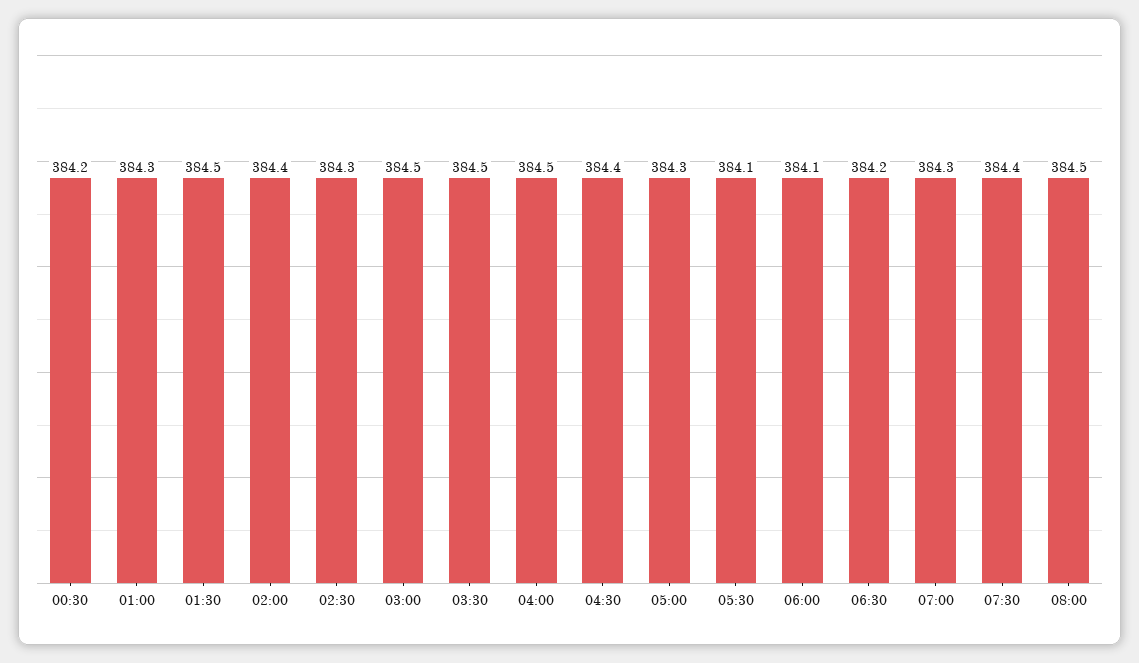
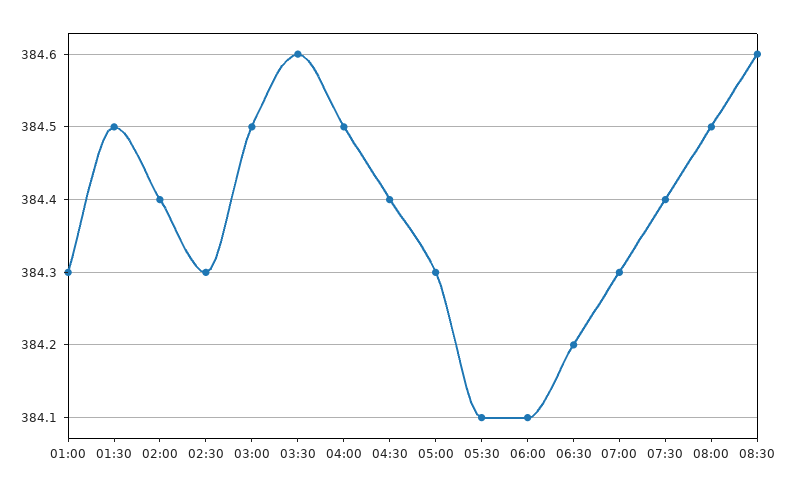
00:30: 384.2 -> none
03:30: 384.5 -> 384.6
08:30: none -> 384.6

